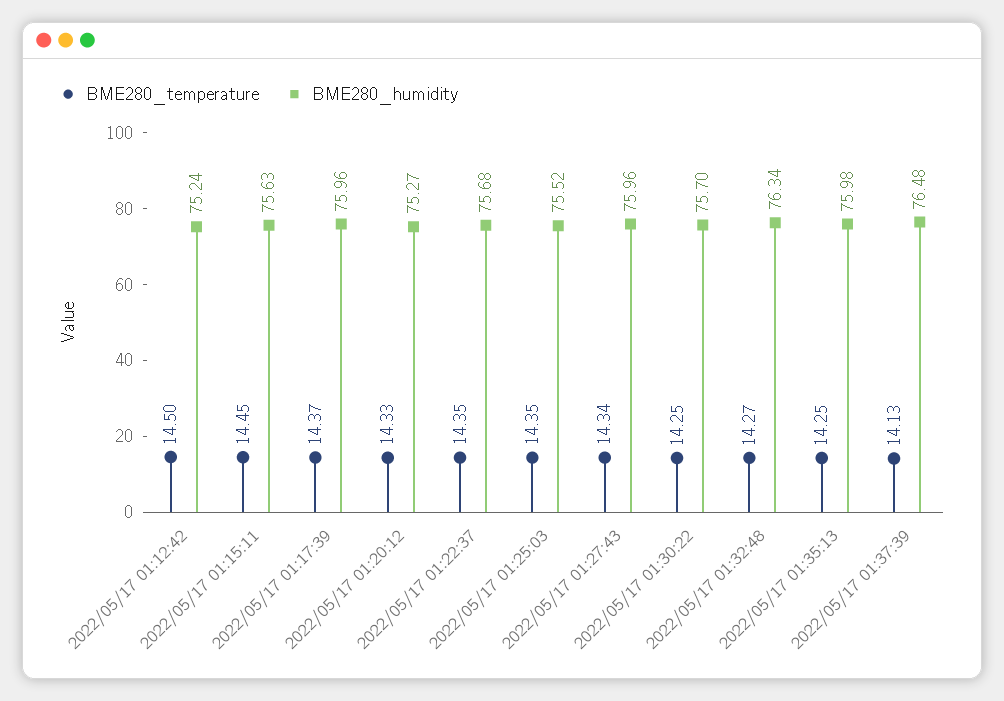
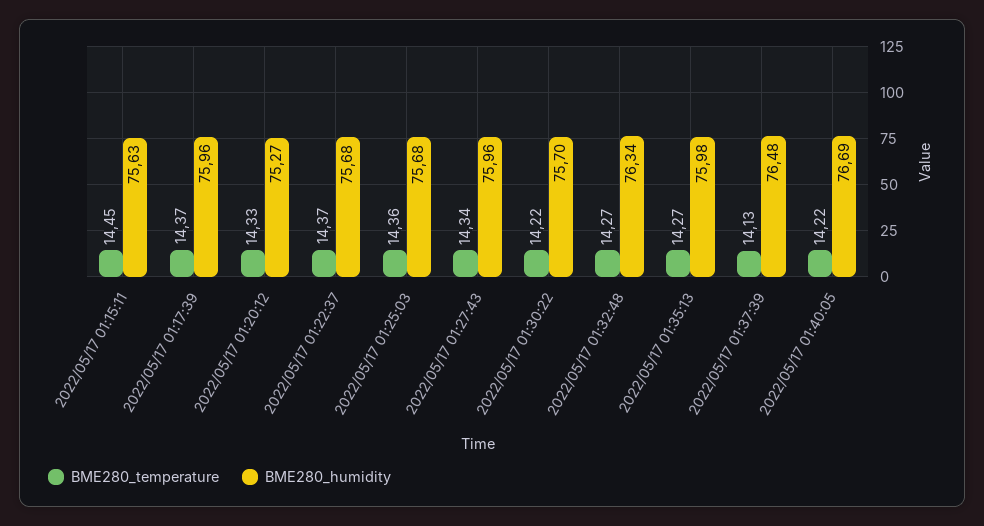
BME280_temperature, 2022/05/17 01:12:42: 14.5 -> none
BME280_humidity, 2022/05/17 01:12:42: 75.24 -> none
BME280_temperature, 2022/05/17 01:22:37: 14.35 -> 14.37
BME280_temperature, 2022/05/17 01:25:03: 14.35 -> 14.36
BME280_humidity, 2022/05/17 01:25:03: 75.52 -> 75.68
BME280_temperature, 2022/05/17 01:30:22: 14.25 -> 14.22
BME280_temperature, 2022/05/17 01:35:13: 14.25 -> 14.27
BME280_temperature, 2022/05/17 01:40:05: none -> 14.22
BME280_humidity, 2022/05/17 01:40:05: none -> 76.69

